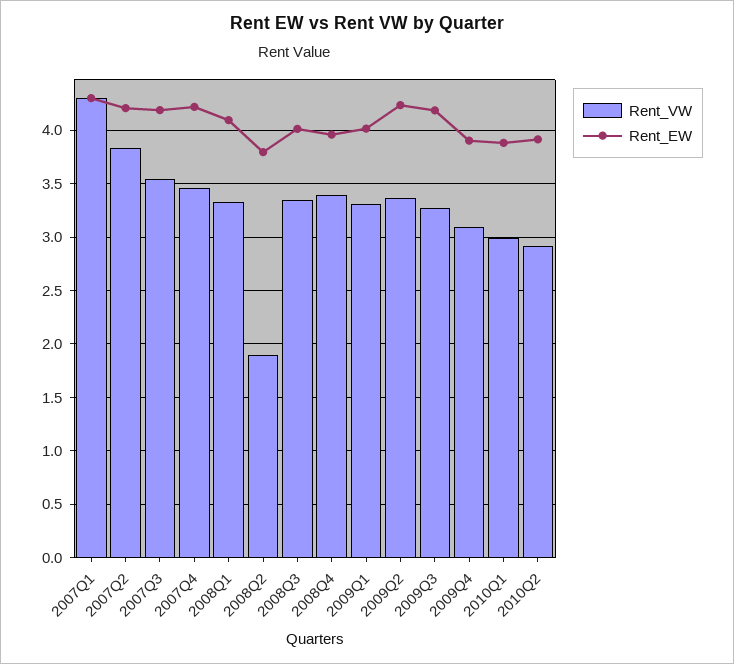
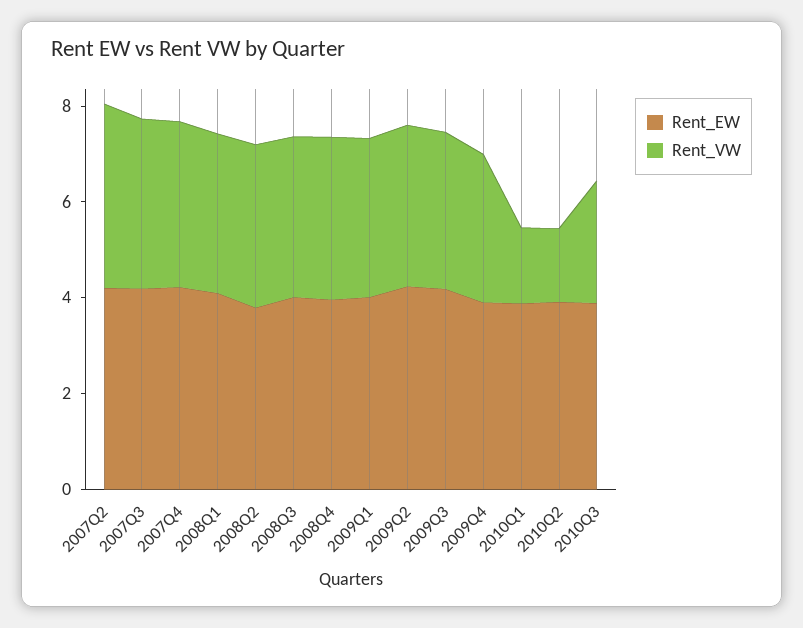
Rent_VW, 2007Q1: 4.3 -> none
Rent_EW, 2007Q1: 4.3 -> none
Rent_VW, 2008Q2: 1.9 -> 3.5
Rent_VW, 2010Q1: 3 -> 1.5
Rent_VW, 2010Q2: 2.9 -> 1.5
Rent_EW, 2010Q3: none -> 4
Rent_VW, 2010Q3: none -> 2.5

